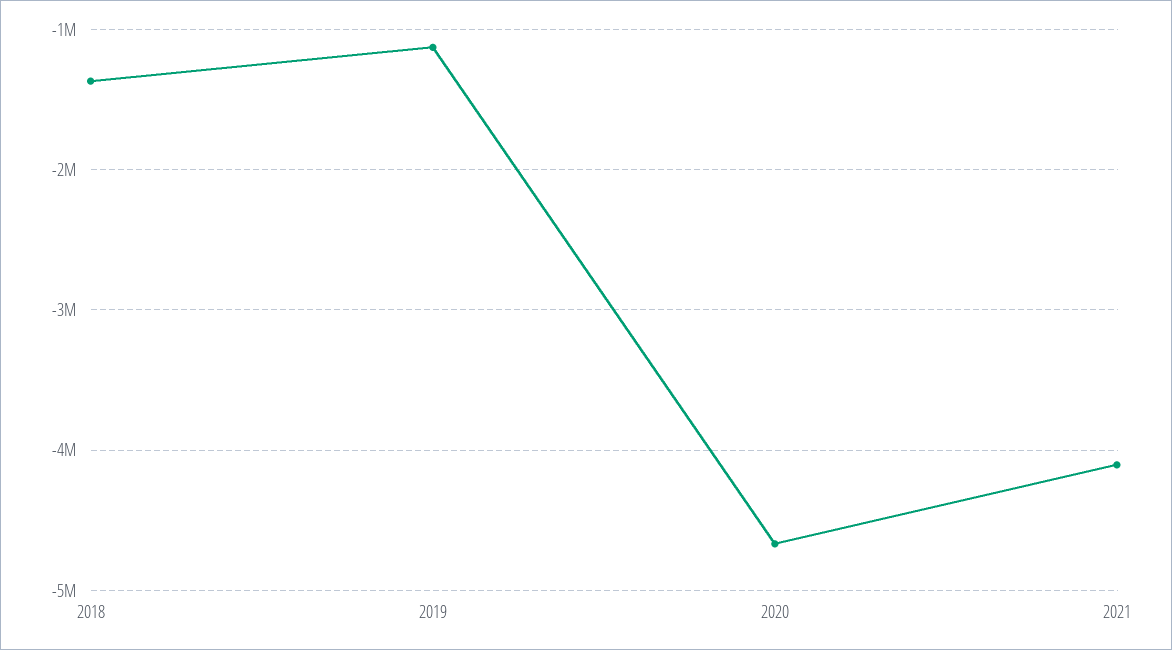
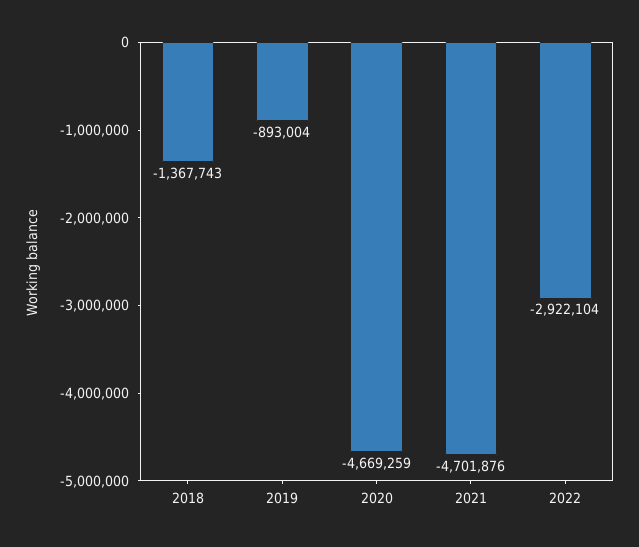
2019: -1100000 -> -893004
2021: -4100000 -> -4701876
2022: none -> -2922104

